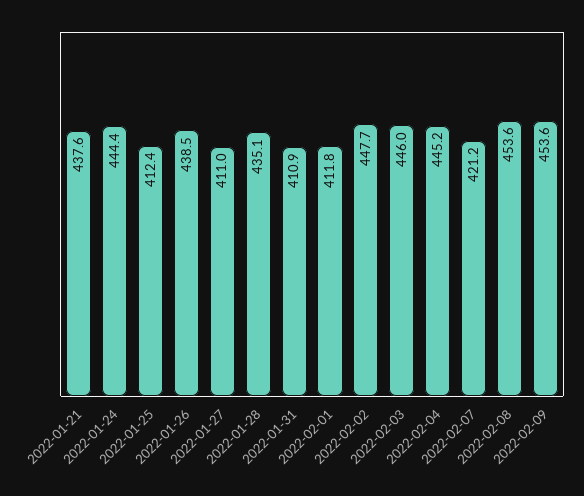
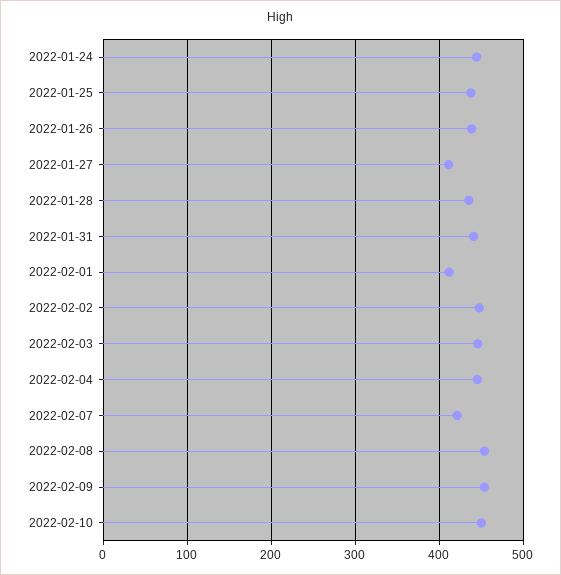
2022-01-21: 437.6 -> none
2022-01-25: 412.4 -> 440
2022-01-31: 410.9 -> 440
2022-02-10: none -> 450

